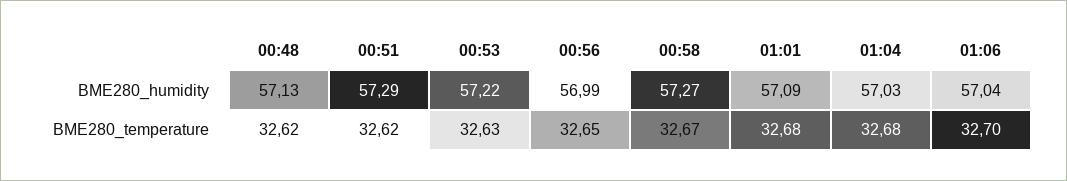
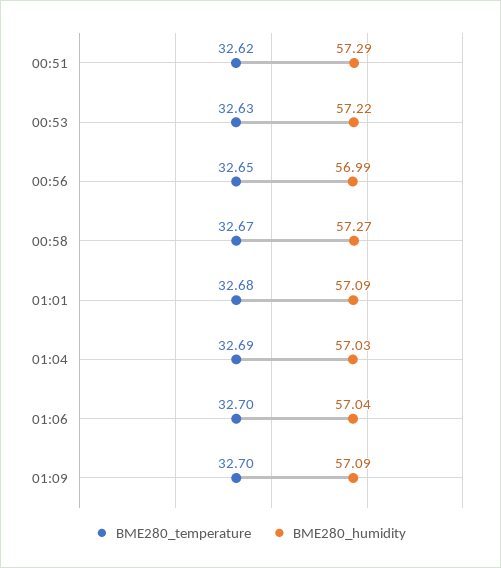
BME280_humidity, 00:48: 57.13 -> none
BME280_temperature, 00:48: 32.62 -> none
BME280_temperature, 01:04: 32.68 -> 32.69
BME280_temperature, 01:09: none -> 32.7
BME280_humidity, 01:09: none -> 57.09

